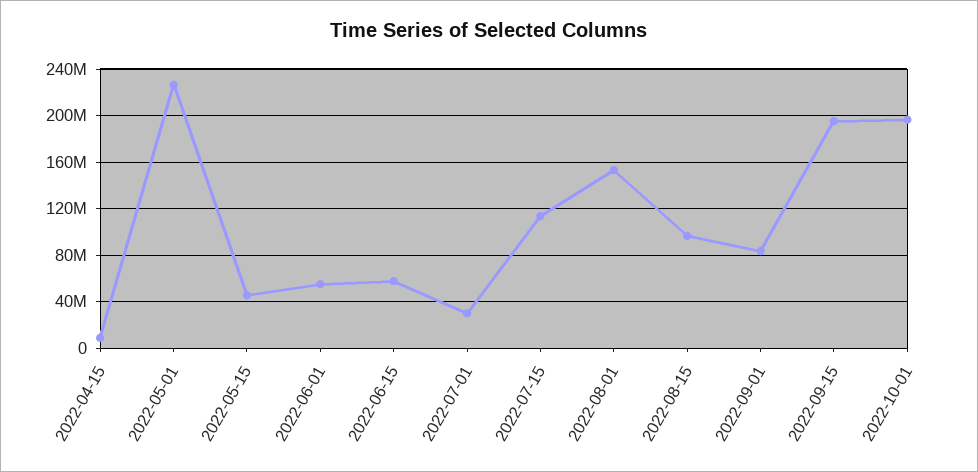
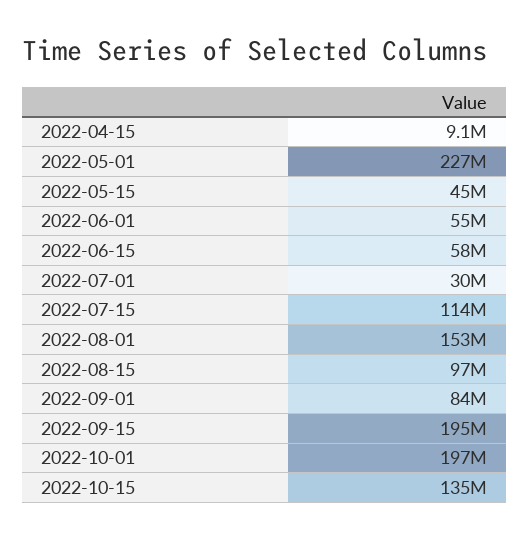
2022-10-15: none -> 135000000

